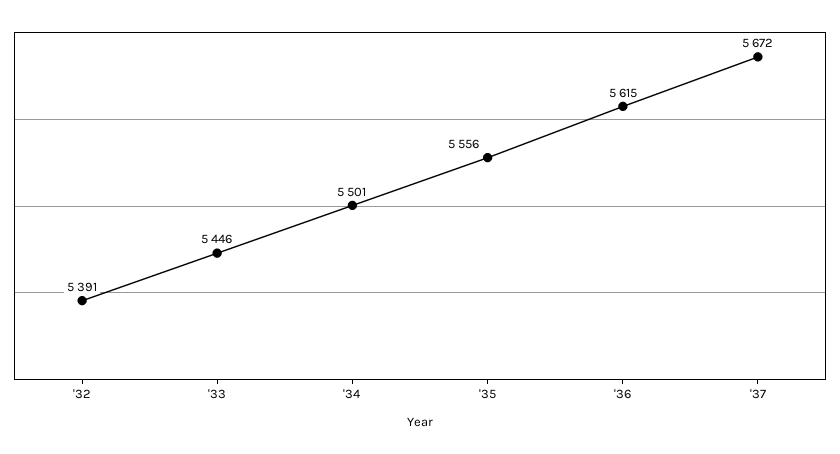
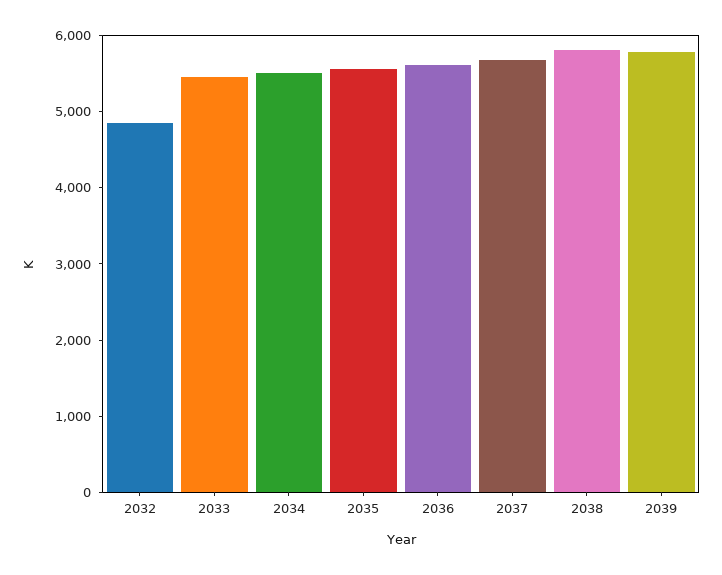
'32: 5391 -> 4800
2038: none -> 5800
2039: none -> 5800

